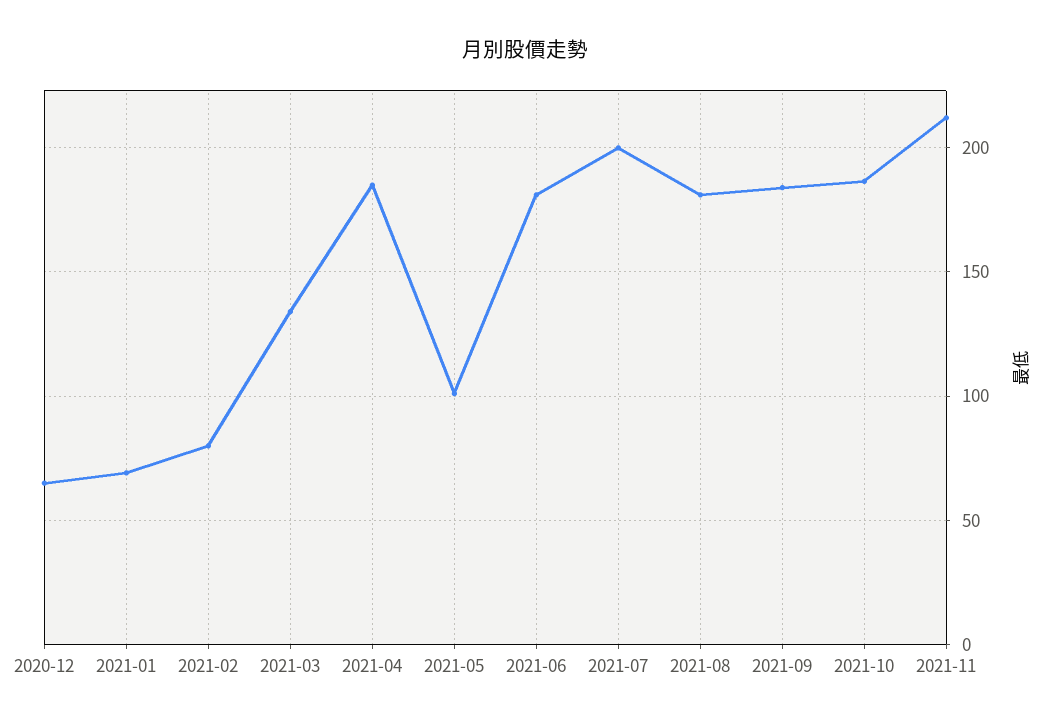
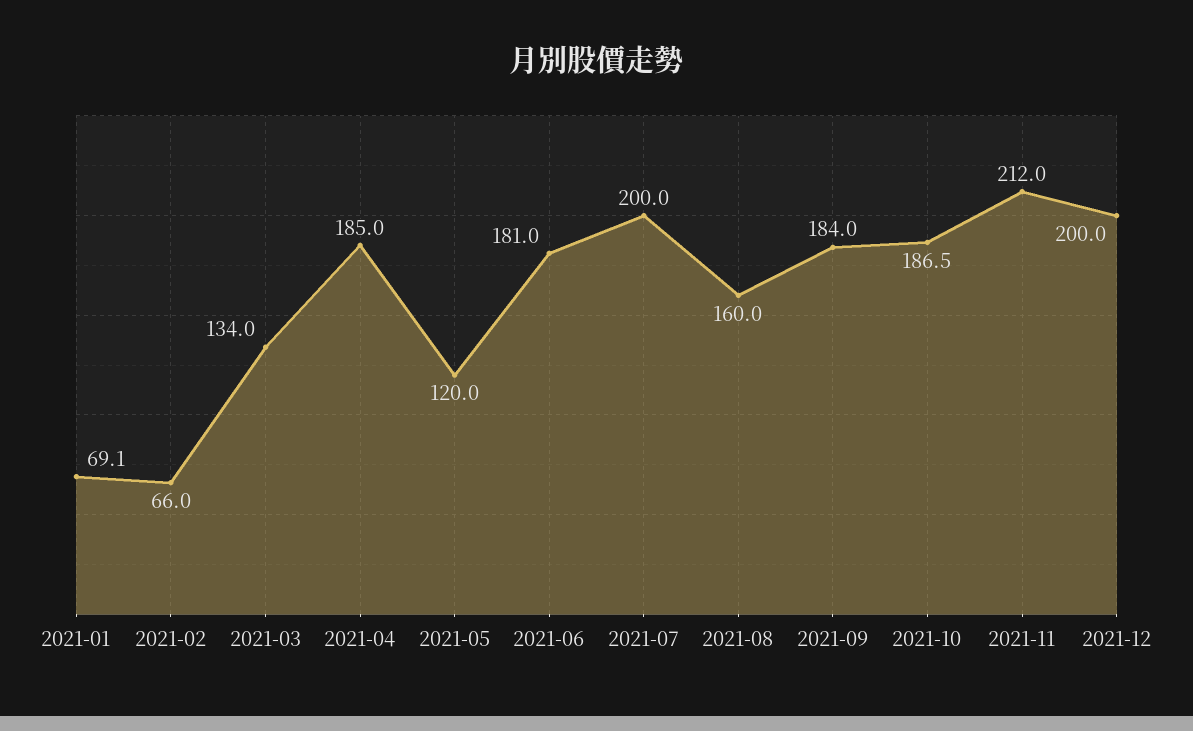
2020-12: 65 -> none
2021-02: 80 -> 66
2021-05: 100 -> 120
2021-08: 180 -> 160
2021-12: none -> 200

